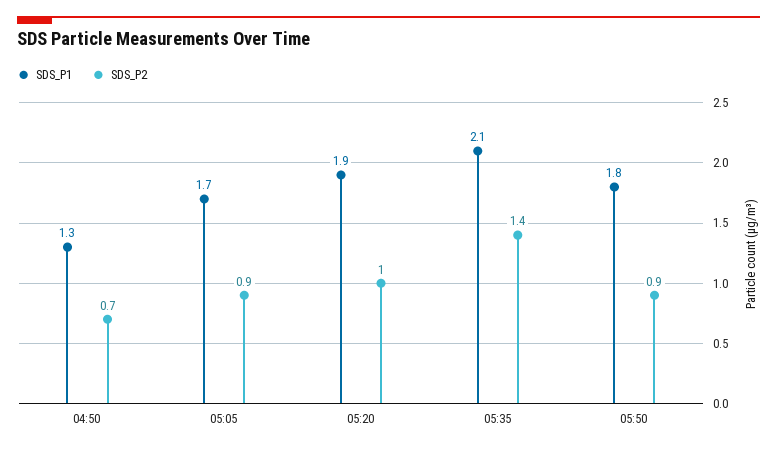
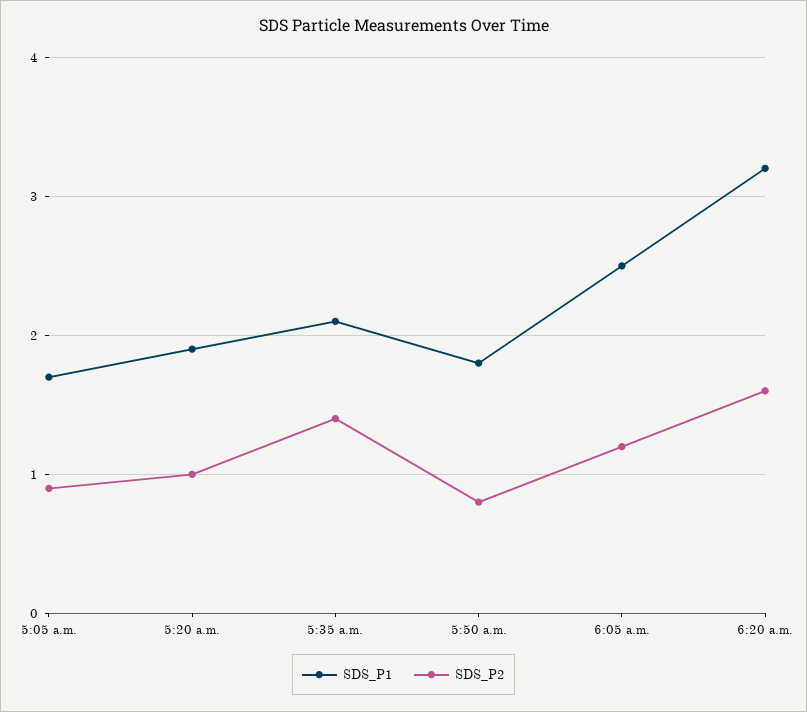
SDS_P1, 04:50: 1.3 -> none
SDS_P2, 04:50: 0.7 -> none
SDS_P2, 05:50: 0.9 -> 0.8
SDS_P1, 6:05 a.m.: none -> 2.5
SDS_P2, 6:05 a.m.: none -> 1.2
SDS_P1, 6:20 a.m.: none -> 3.2
SDS_P2, 6:20 a.m.: none -> 1.6

